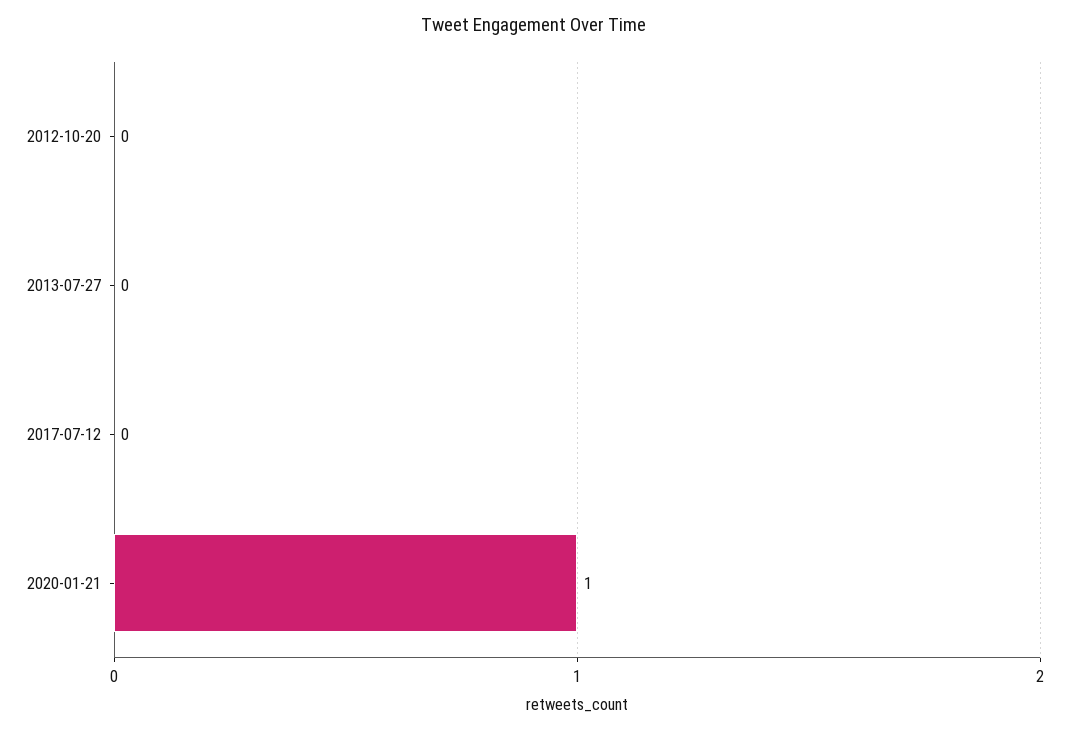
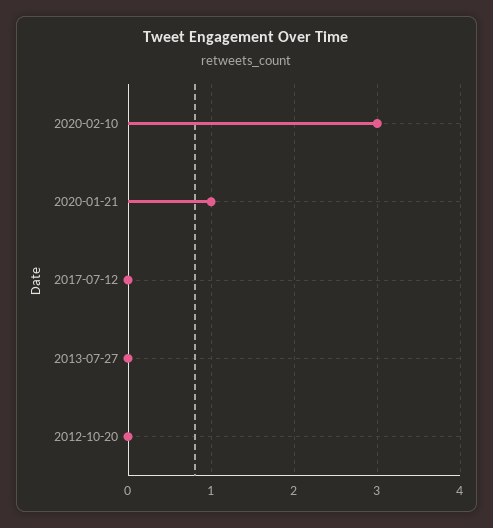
2020-02-10: none -> 3

